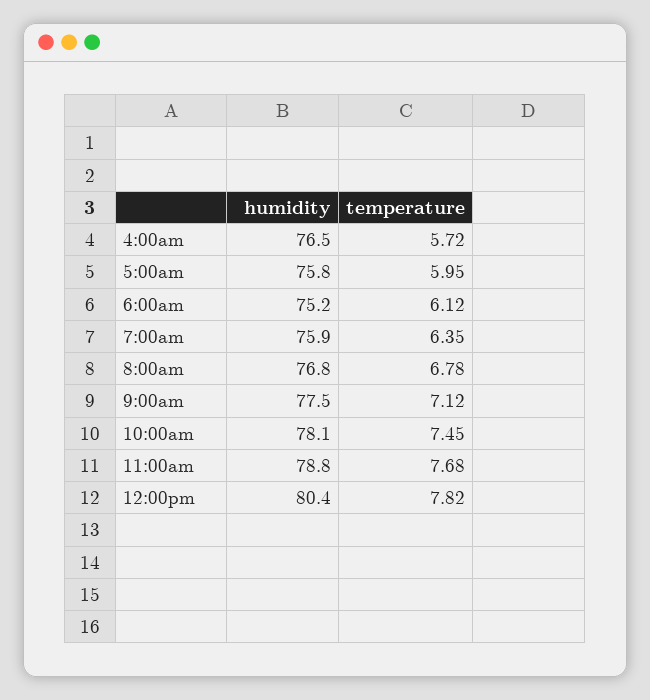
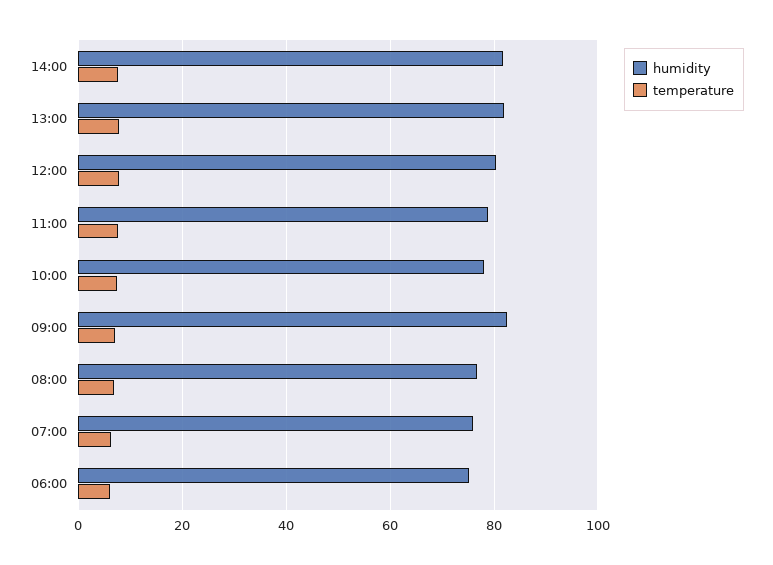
humidity, 4:00am: 76.5 -> none
temperature, 4:00am: 5.72 -> none
humidity, 5:00am: 75.8 -> none
temperature, 5:00am: 5.95 -> none
humidity, 9:00am: 77.5 -> 82
humidity, 14:00: none -> 82
temperature, 14:00: none -> 8
humidity, 13:00: none -> 82
temperature, 13:00: none -> 8

